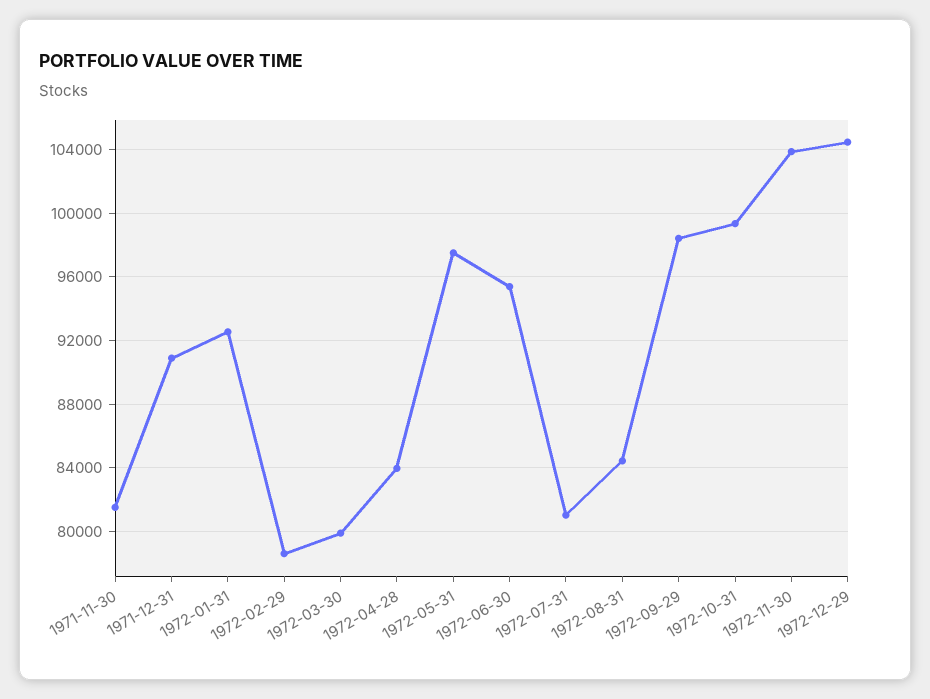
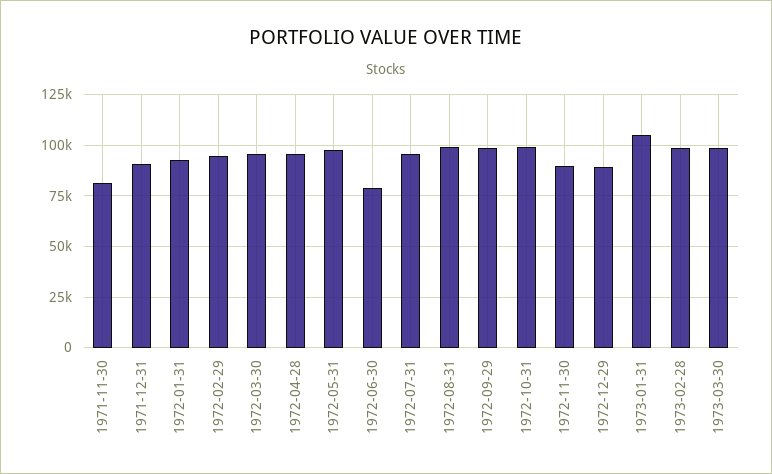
1972-02-29: 78500 -> 95000
1972-03-30: 80000 -> 95000
1972-04-28: 84000 -> 95000
1972-06-30: 95500 -> 80000
1972-07-31: 81000 -> 95000
1972-08-31: 84500 -> 100000
1972-11-30: 104000 -> 90000
1972-12-29: 104500 -> 90000
1973-01-31: none -> 105000
1973-02-28: none -> 100000
1973-03-30: none -> 100000

